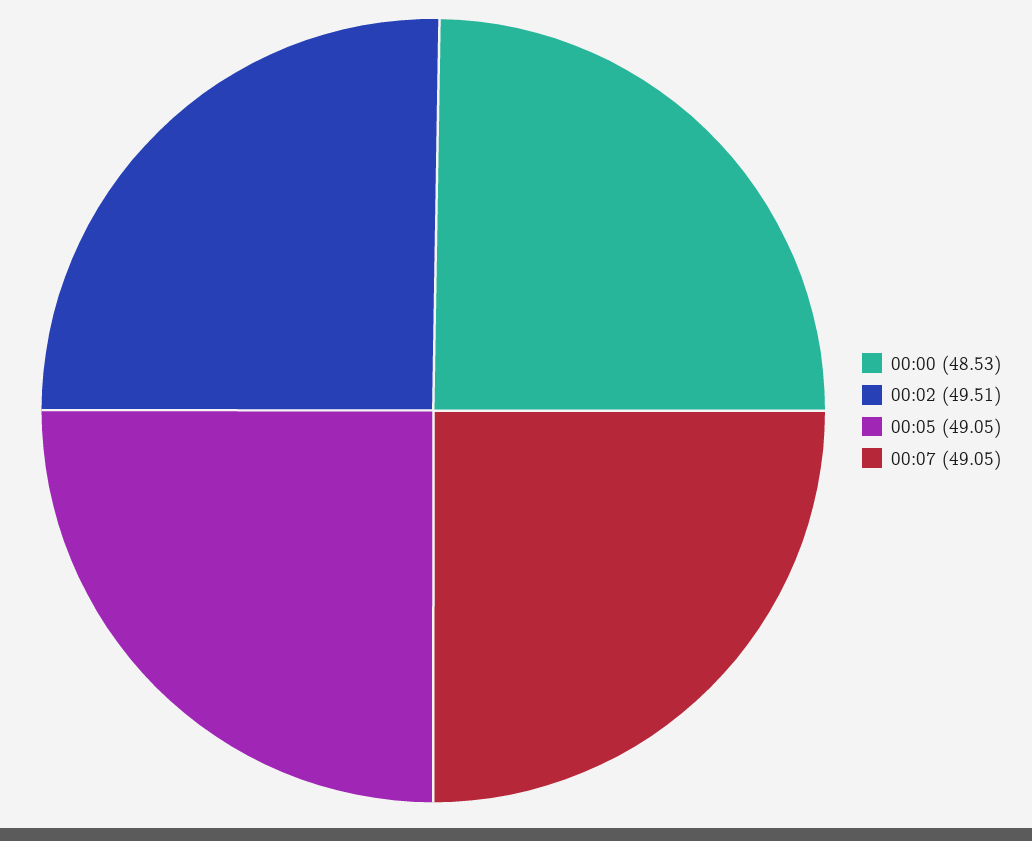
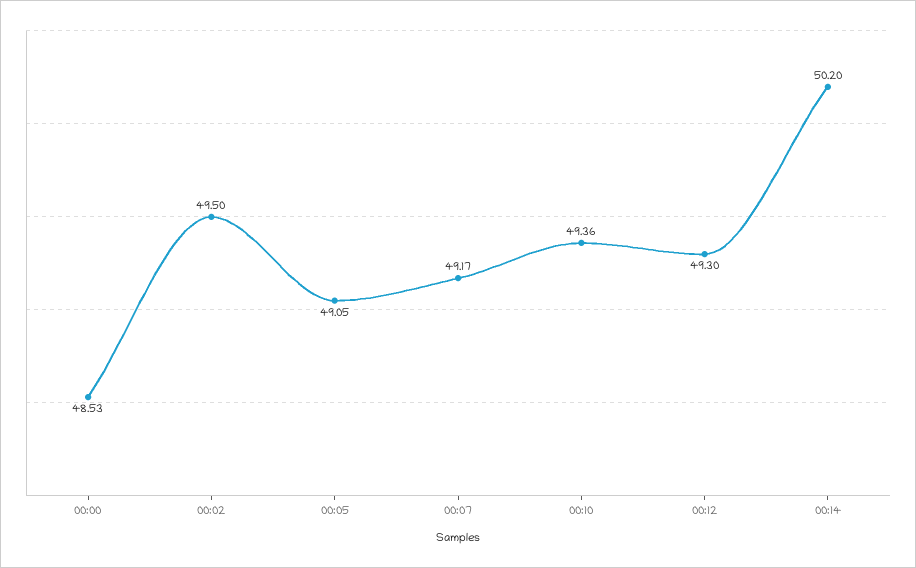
00:02: 49.51 -> 49.5
00:07: 49.05 -> 49.17
00:10: none -> 49.36
00:12: none -> 49.3
00:14: none -> 50.2

